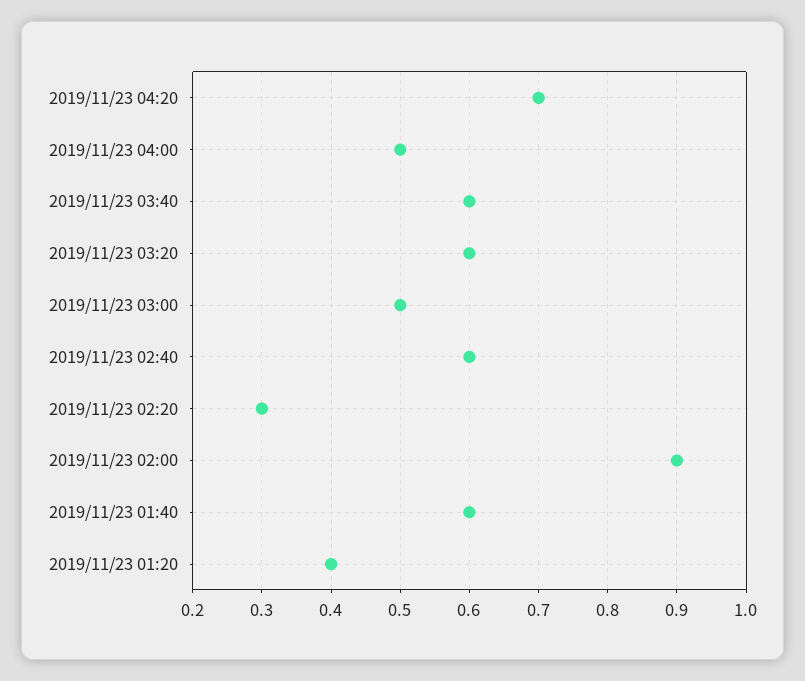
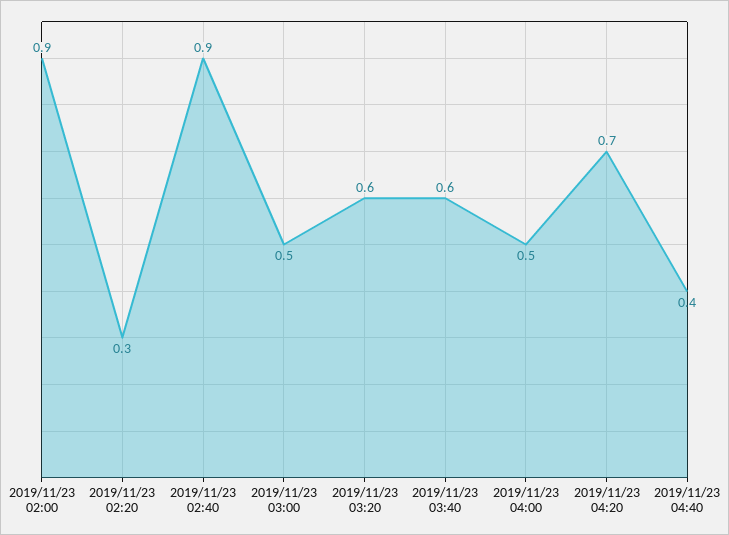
2019/11/23 02:40: 0.6 -> 0.9
2019/11/23 01:40: 0.6 -> none
2019/11/23 01:20: 0.4 -> none
2019/11/23 04:40: none -> 0.4

